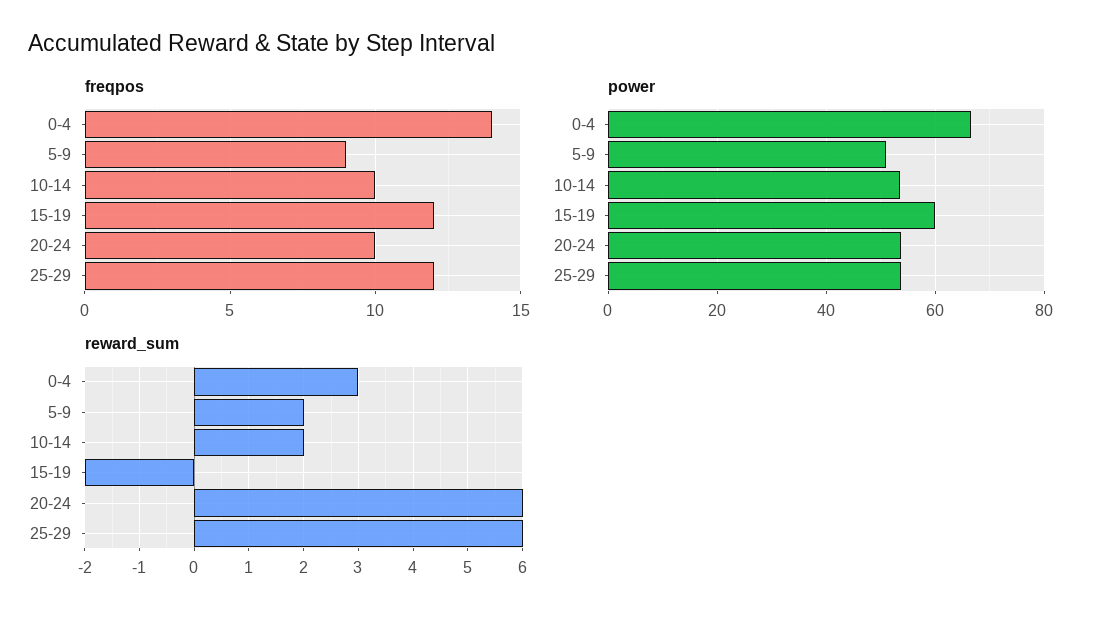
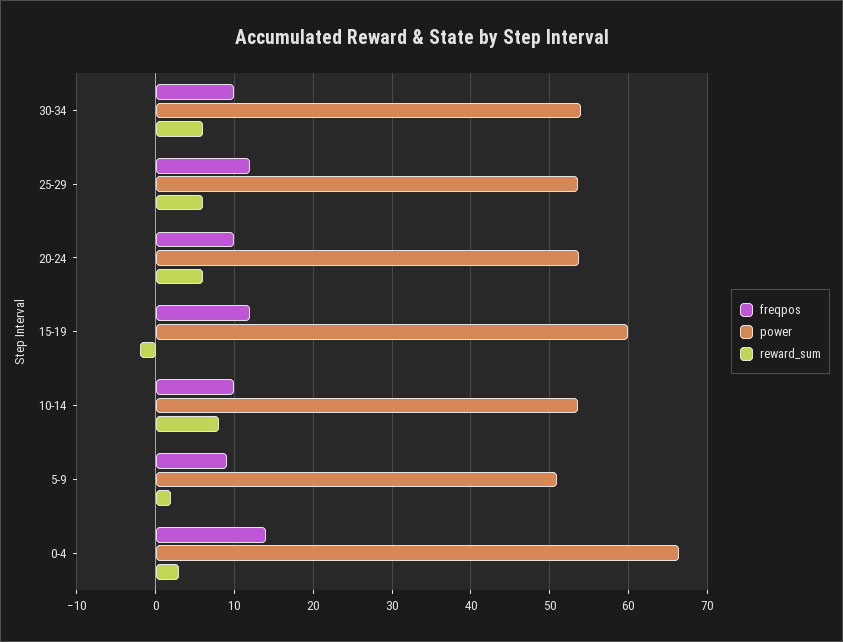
reward_sum, 10-14: 2 -> 8
freqpos, 30-34: none -> 10
power, 30-34: none -> 54
reward_sum, 30-34: none -> 6

